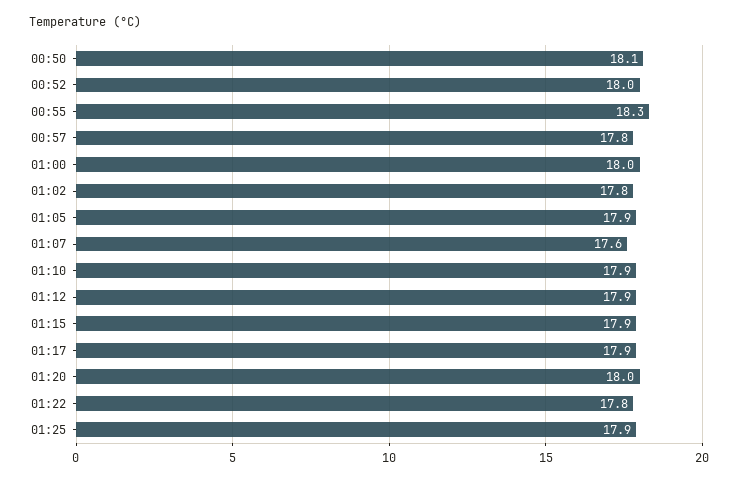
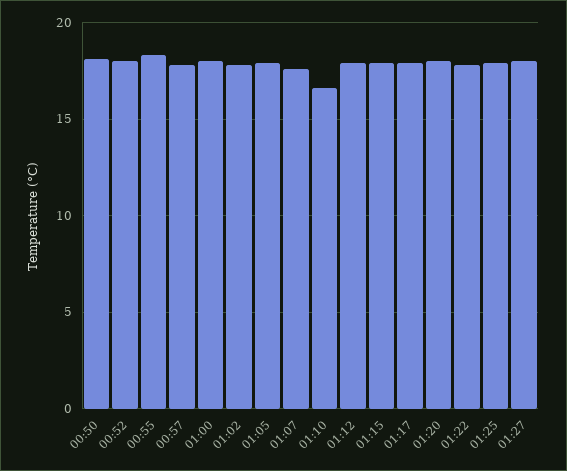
01:10: 17.9 -> 16.5
01:27: none -> 18

